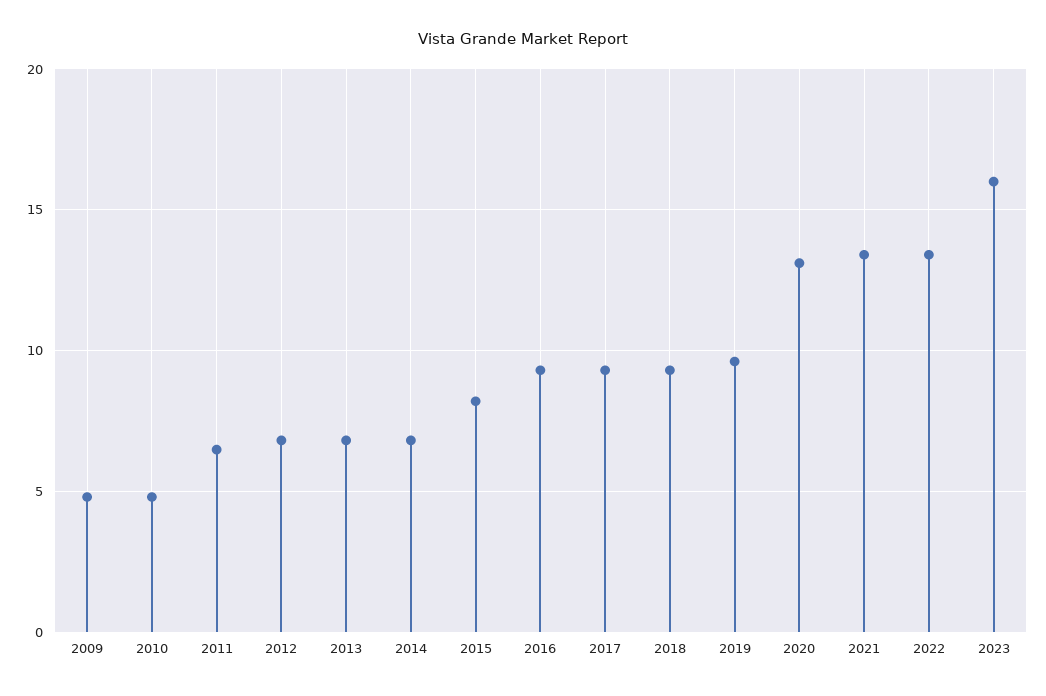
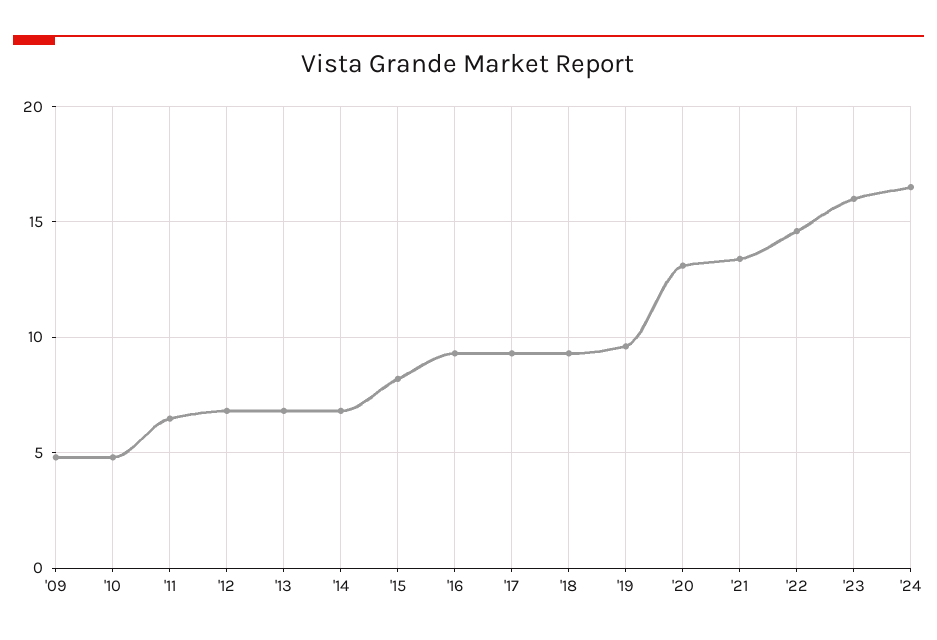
2022: 13.5 -> 14.5
'24: none -> 16.5

